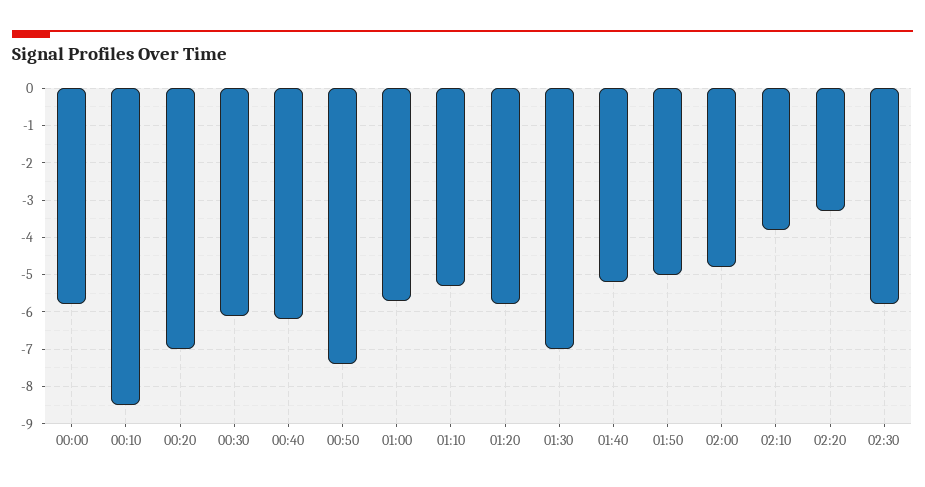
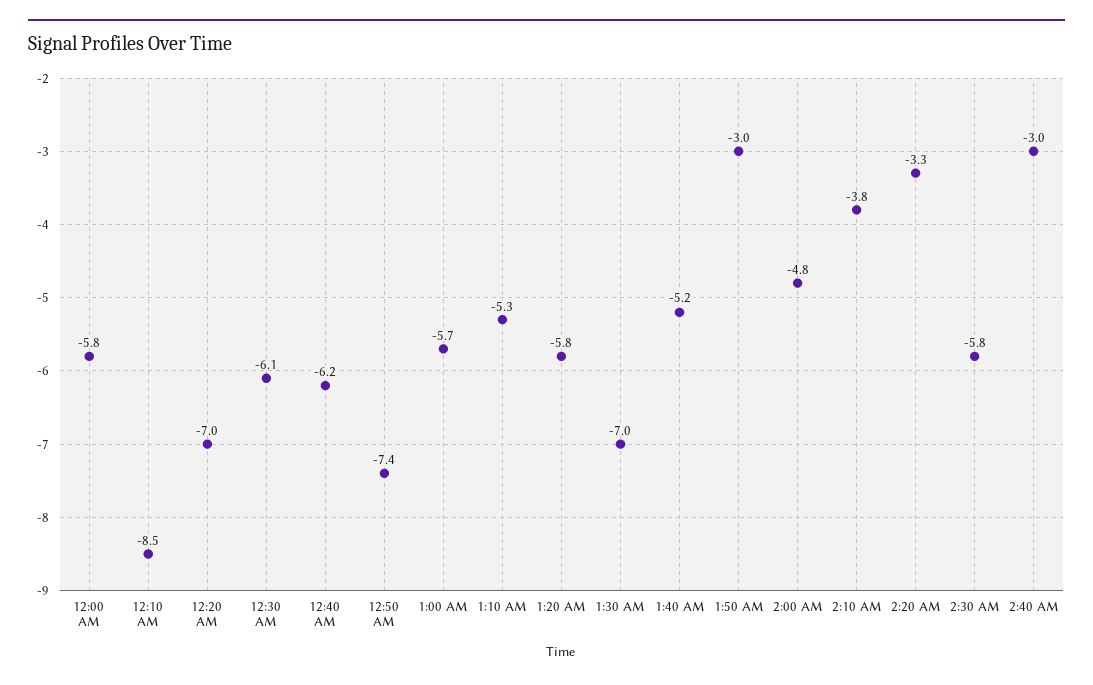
01:50: -5 -> -3
2:40 AM: none -> -3

